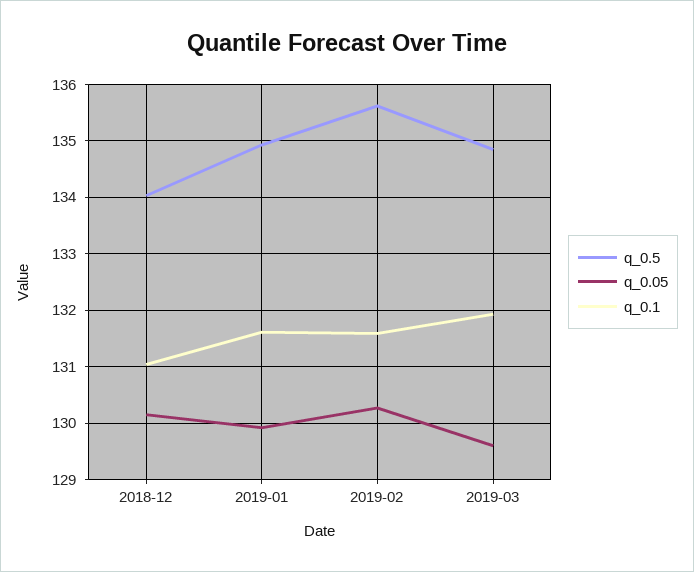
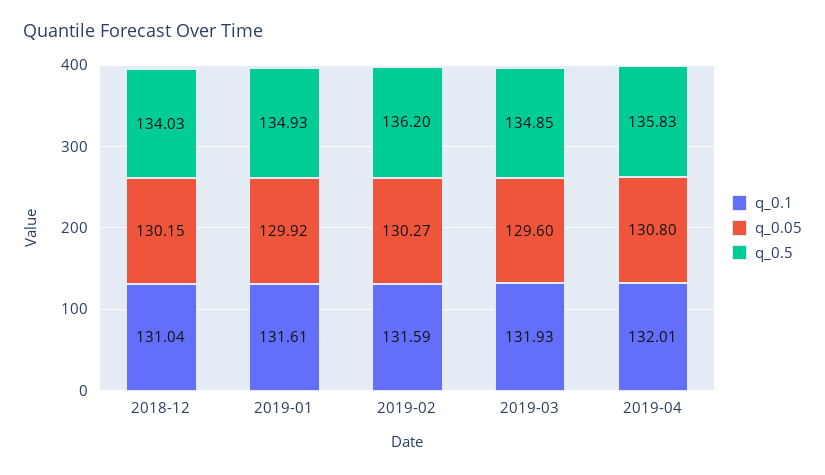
q_0.5, 2019-02: 135.6 -> 136.2
q_0.1, 2019-04: none -> 132.01
q_0.05, 2019-04: none -> 130.8
q_0.5, 2019-04: none -> 135.83

